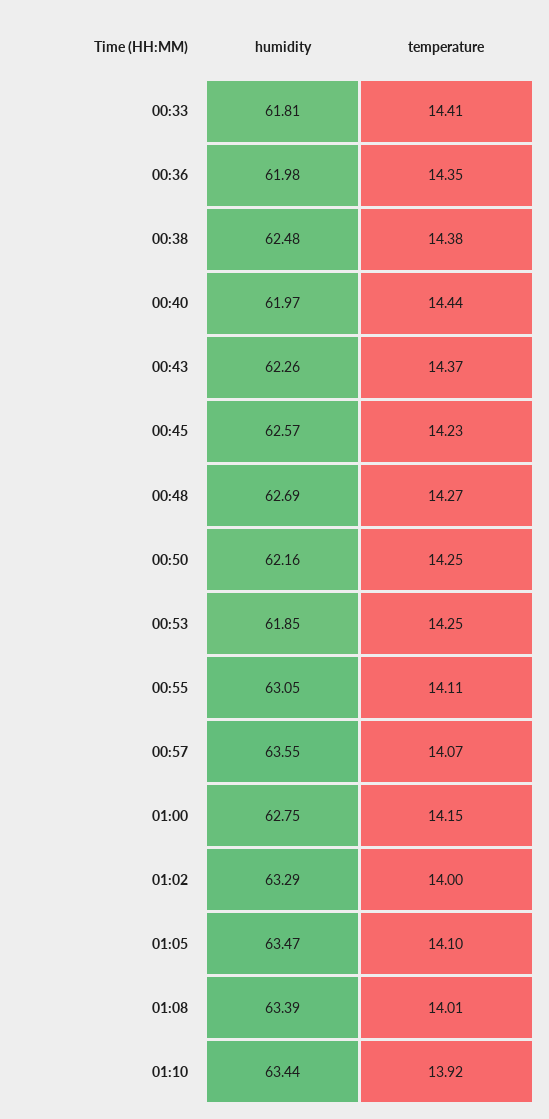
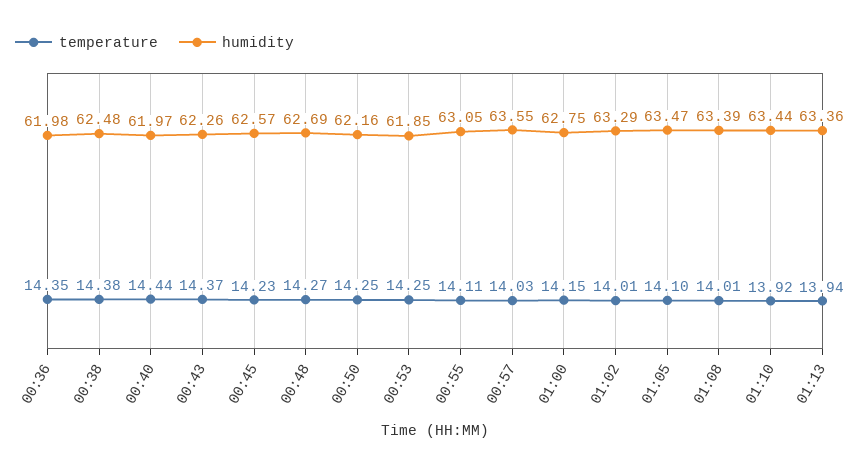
humidity, 00:33: 61.81 -> none
temperature, 00:33: 14.41 -> none
temperature, 00:57: 14.07 -> 14.03
temperature, 01:02: 14 -> 14.01
temperature, 01:13: none -> 13.94
humidity, 01:13: none -> 63.36

